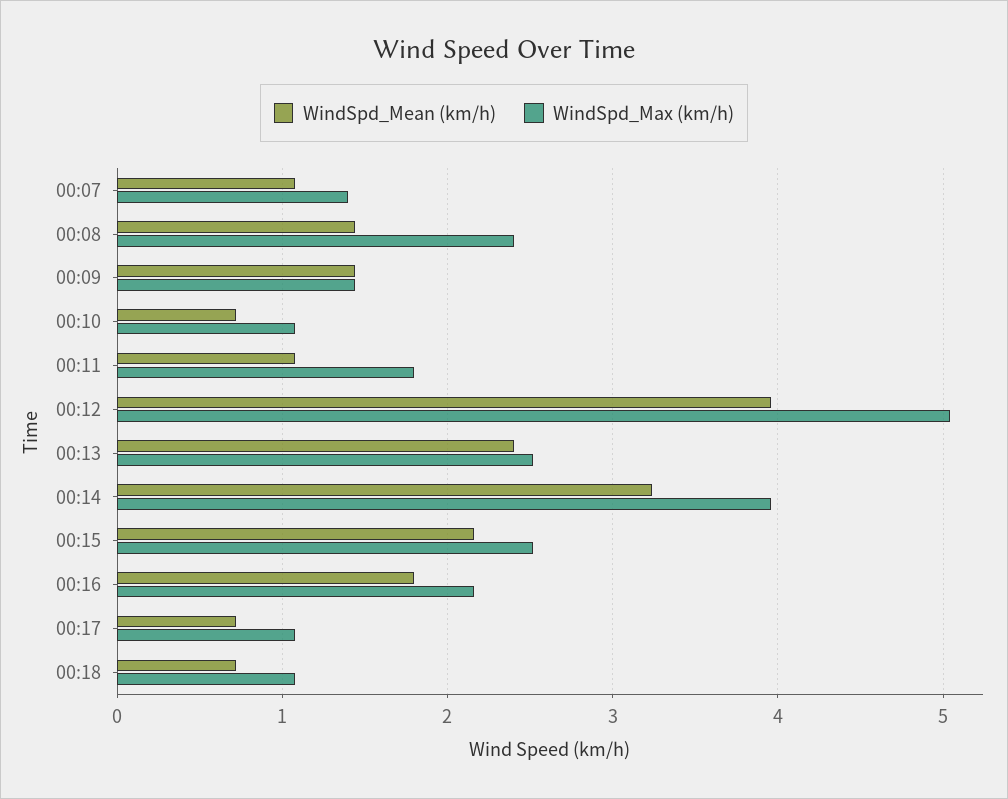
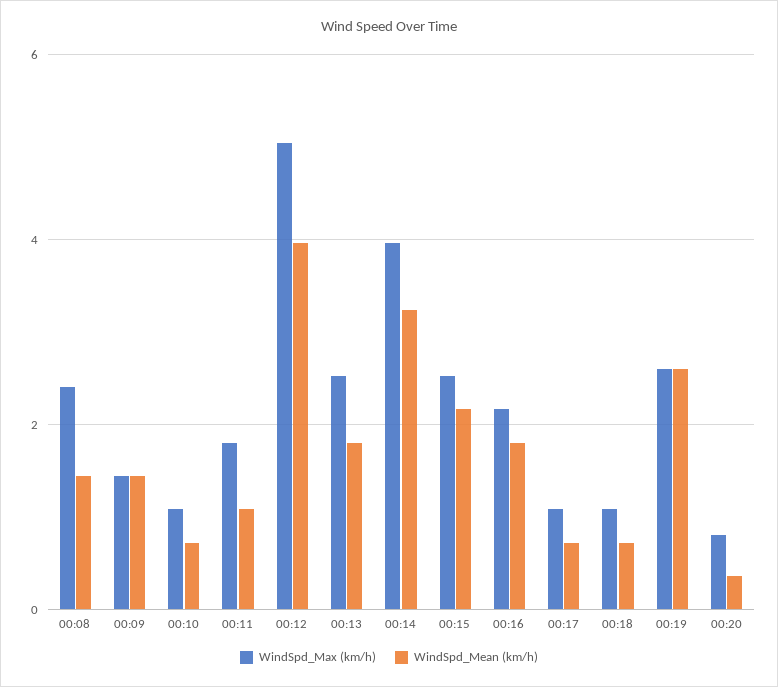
WindSpd_Mean (km/h), 00:07: 1.1 -> none
WindSpd_Max (km/h), 00:07: 1.4 -> none
WindSpd_Mean (km/h), 00:13: 2.4 -> 1.8
WindSpd_Max (km/h), 00:19: none -> 2.6
WindSpd_Mean (km/h), 00:19: none -> 2.6
WindSpd_Max (km/h), 00:20: none -> 0.8
WindSpd_Mean (km/h), 00:20: none -> 0.4

